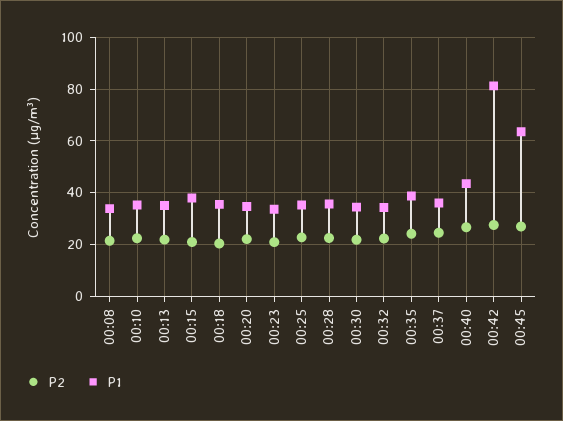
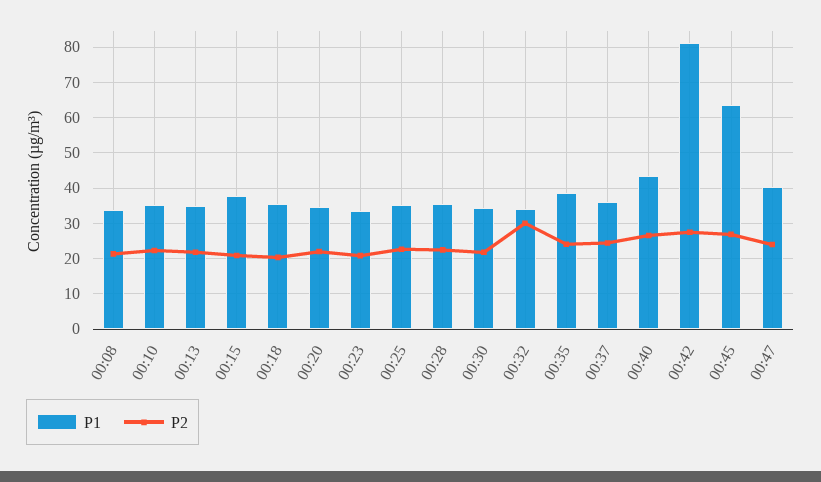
P2, 00:32: 22.5 -> 30
P1, 00:47: none -> 40
P2, 00:47: none -> 24

